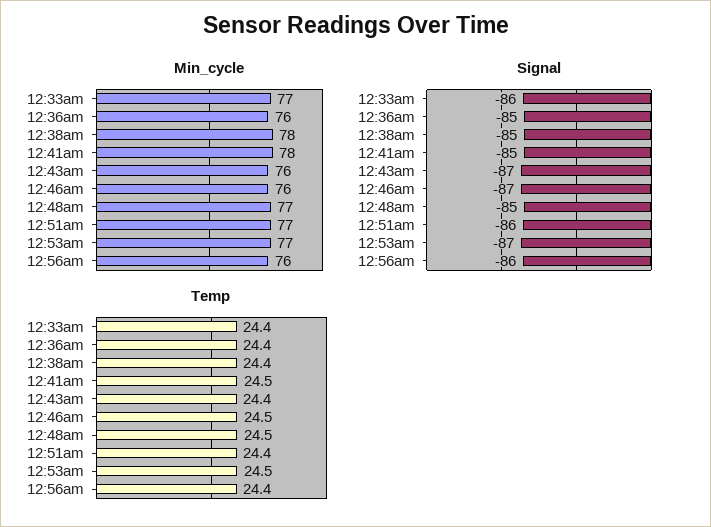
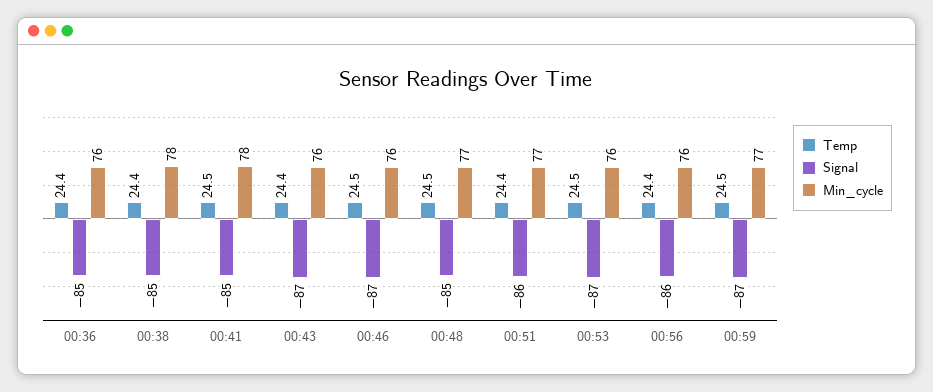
Min_cycle, 12:33am: 77 -> none
Min_cycle, 12:53am: 77 -> 76
Signal, 12:33am: -86 -> none
Temp, 12:33am: 24.4 -> none
Temp, 00:59: none -> 24.5
Signal, 00:59: none -> -87
Min_cycle, 00:59: none -> 77

